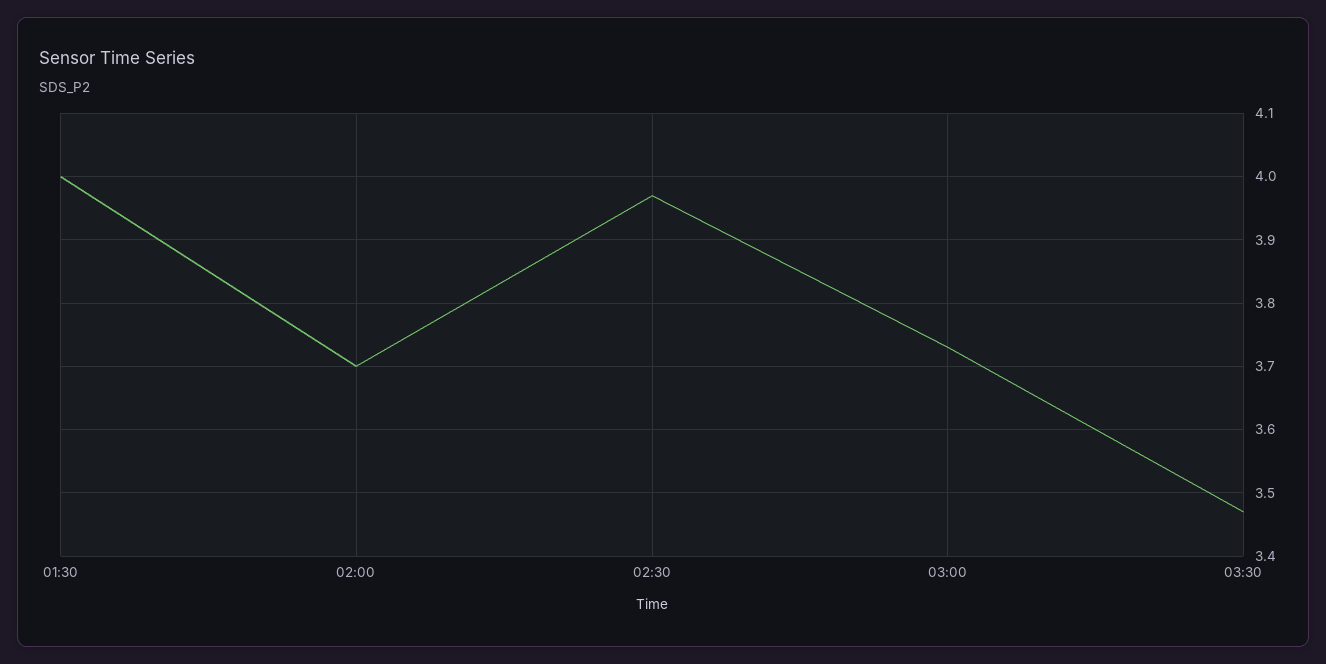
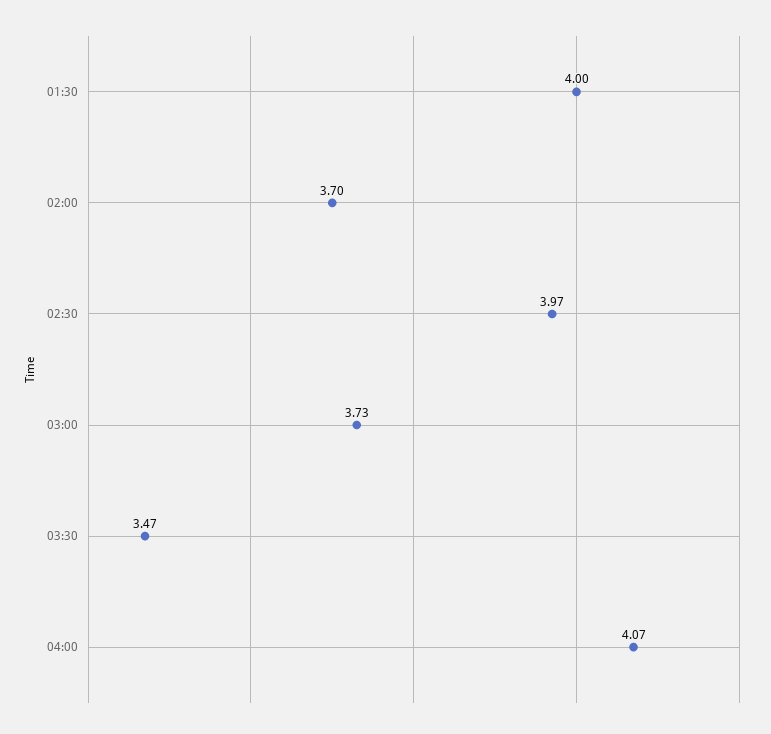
04:00: none -> 4.07

